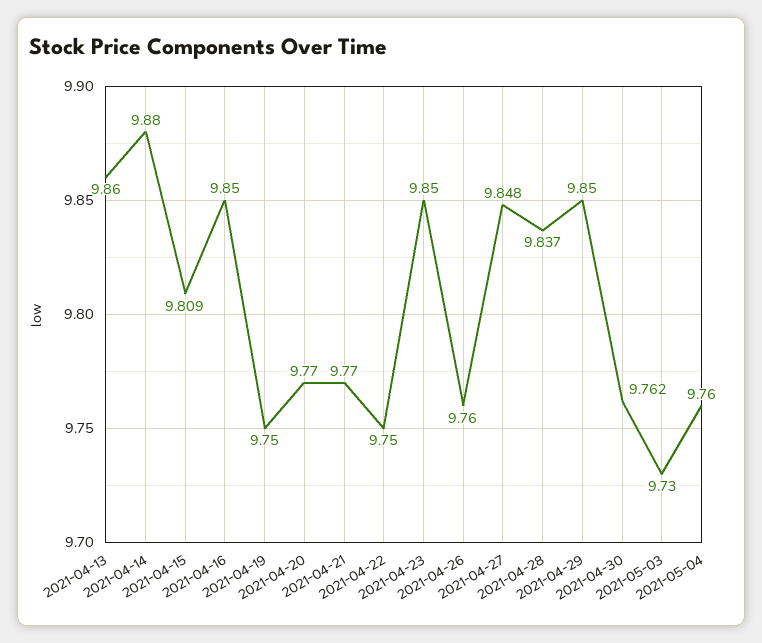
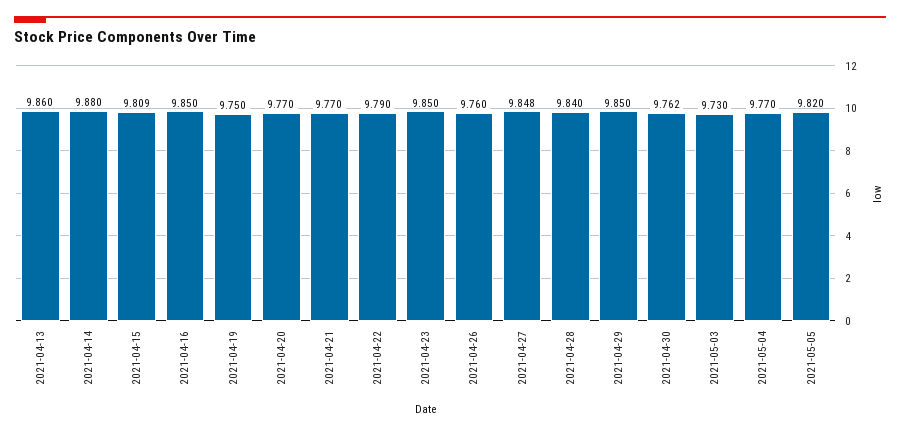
2021-04-22: 9.75 -> 9.79
2021-04-28: 9.837 -> 9.84
2021-05-04: 9.76 -> 9.77
2021-05-05: none -> 9.82

